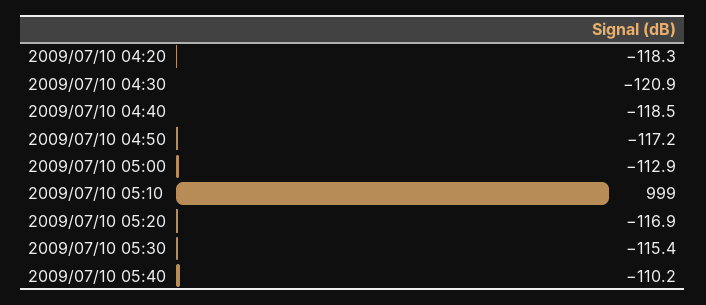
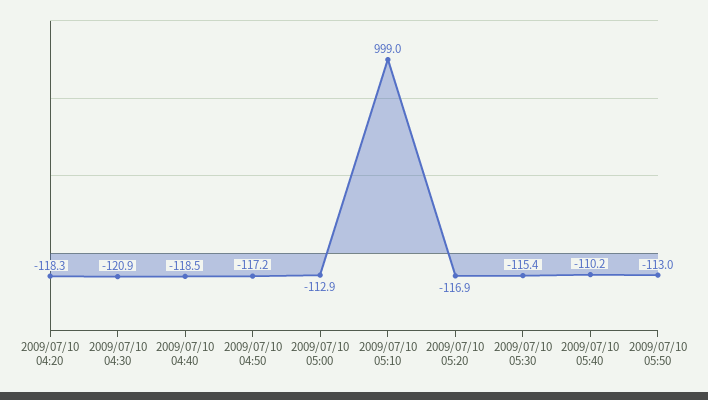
2009/07/10 05:50: none -> -113

